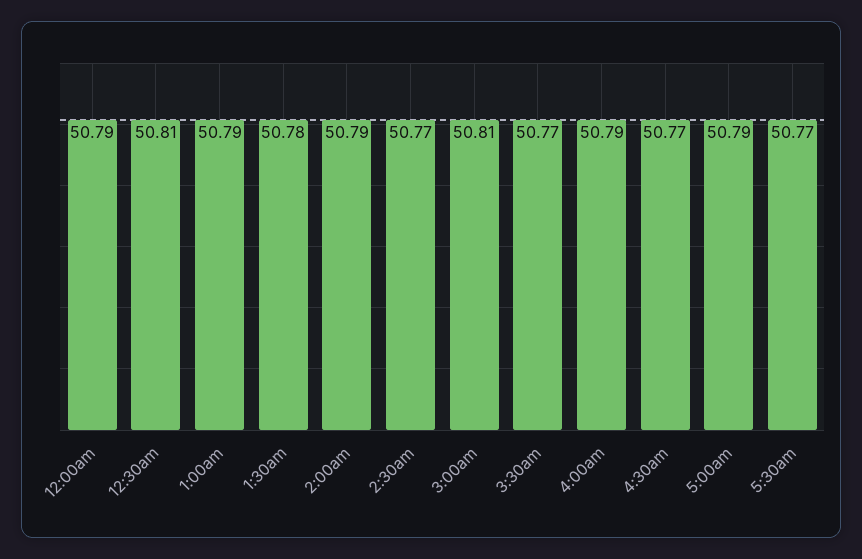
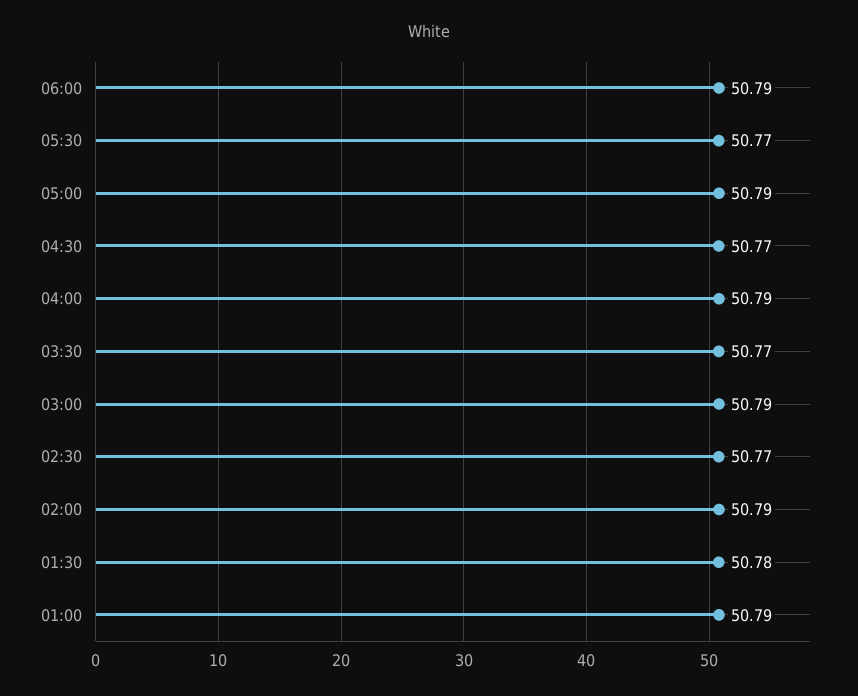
12:00am: 50.79 -> none
12:30am: 50.81 -> none
3:00am: 50.81 -> 50.79
06:00: none -> 50.79

